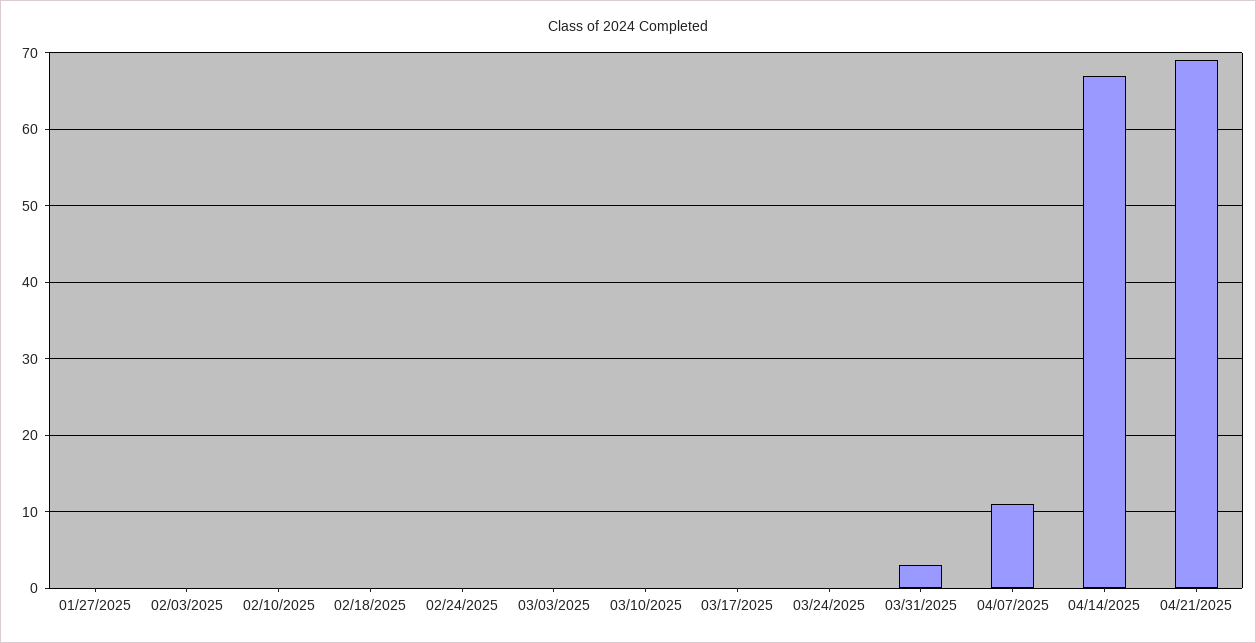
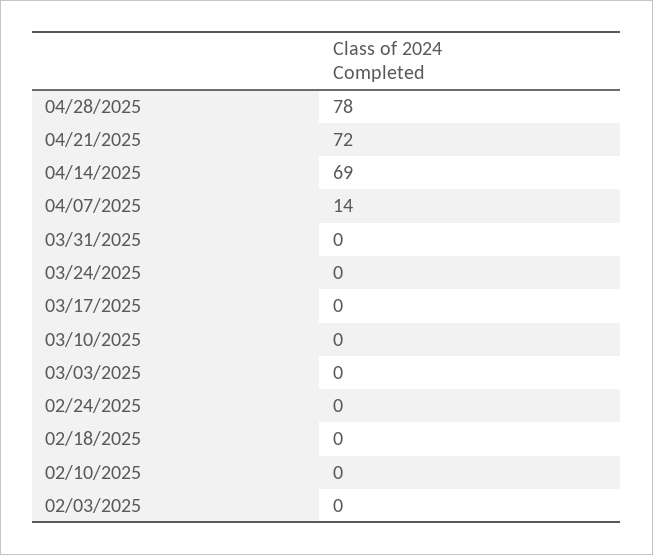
01/27/2025: 0 -> none
03/31/2025: 3 -> 0
04/07/2025: 11 -> 14
04/14/2025: 67 -> 69
04/21/2025: 69 -> 72
04/28/2025: none -> 78

